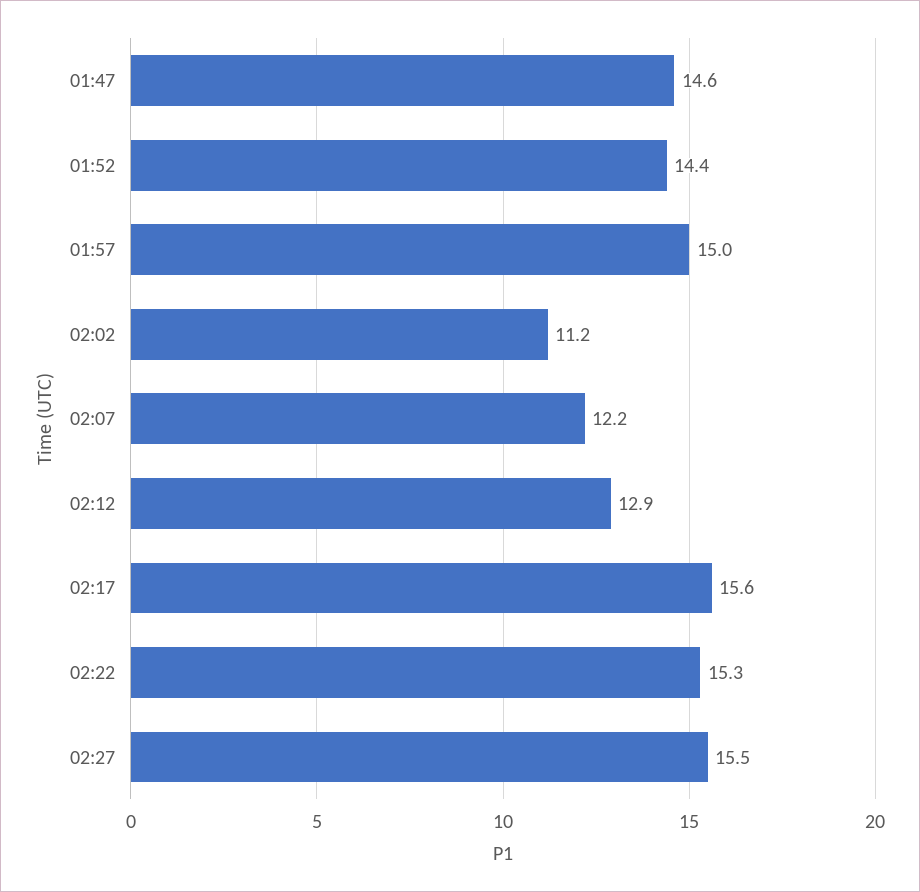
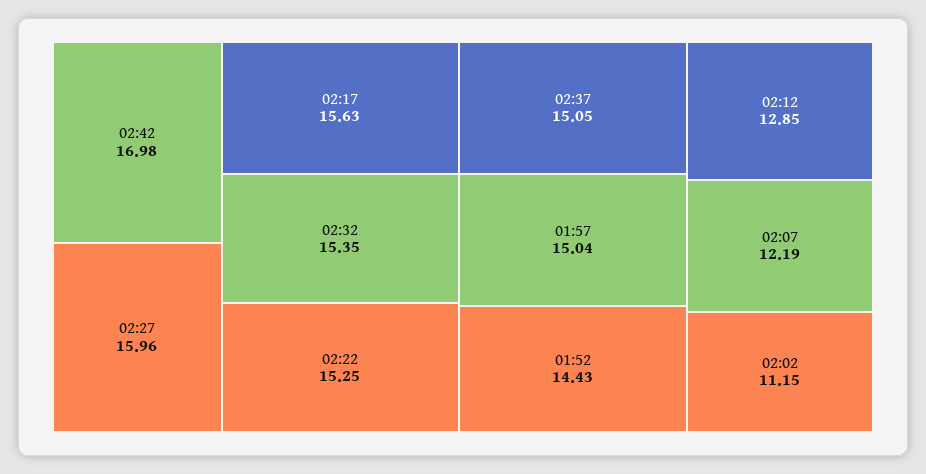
01:47: 14.6 -> none
02:27: 15.5 -> 15.96
02:42: none -> 16.98
02:32: none -> 15.35
02:37: none -> 15.05

